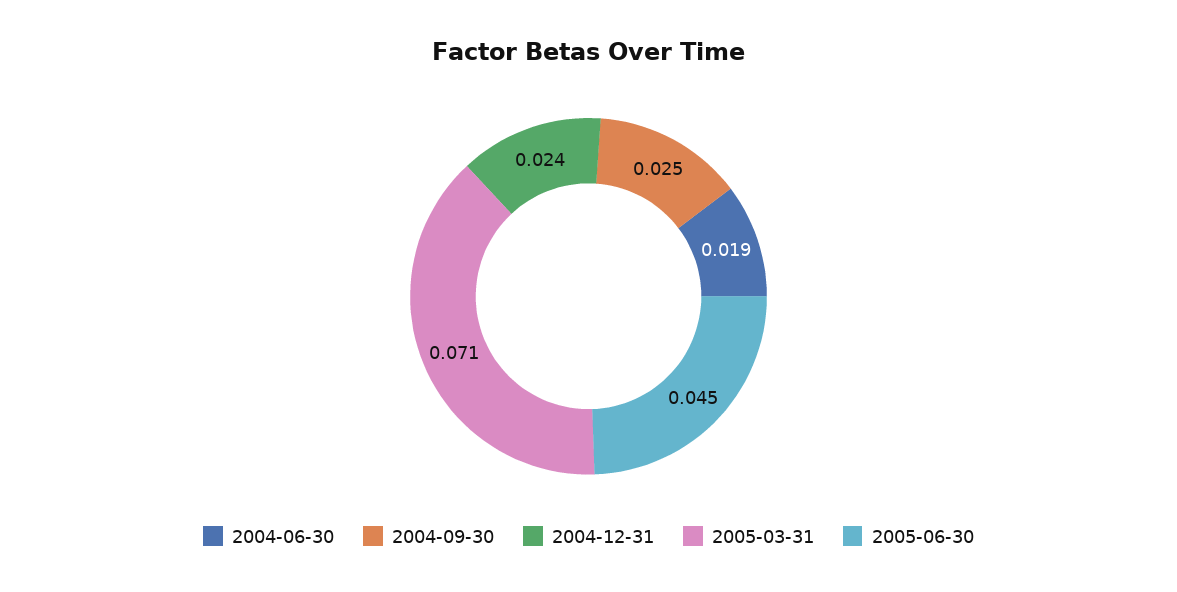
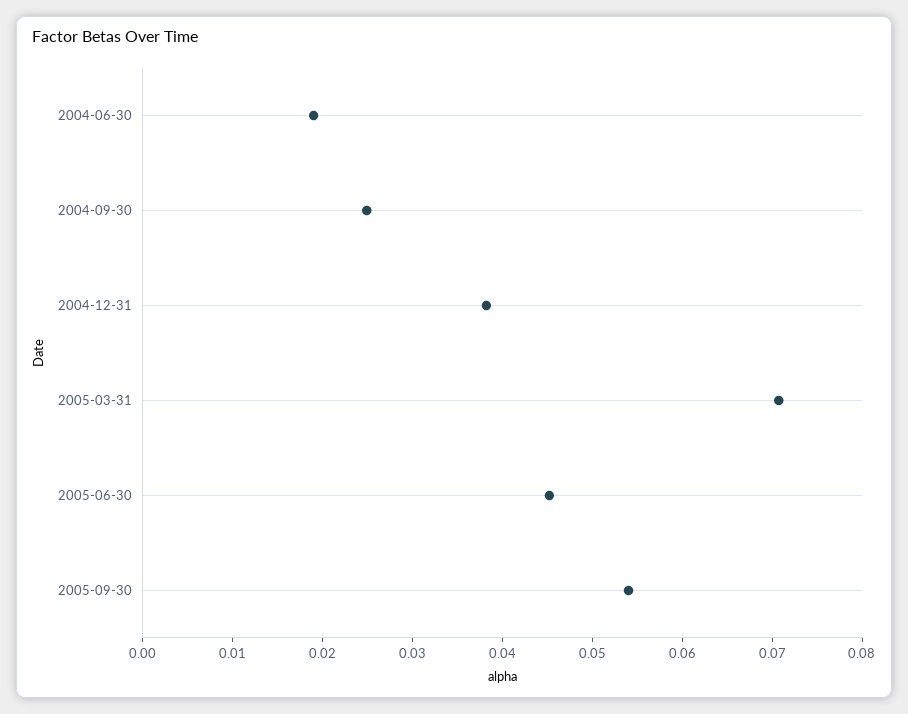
2004-12-31: 0.024 -> 0.038
2005-09-30: none -> 0.054

